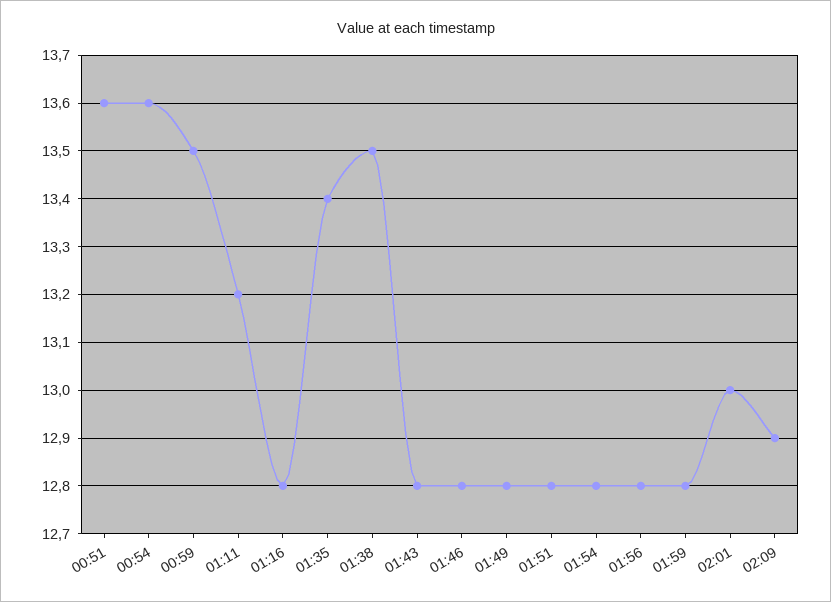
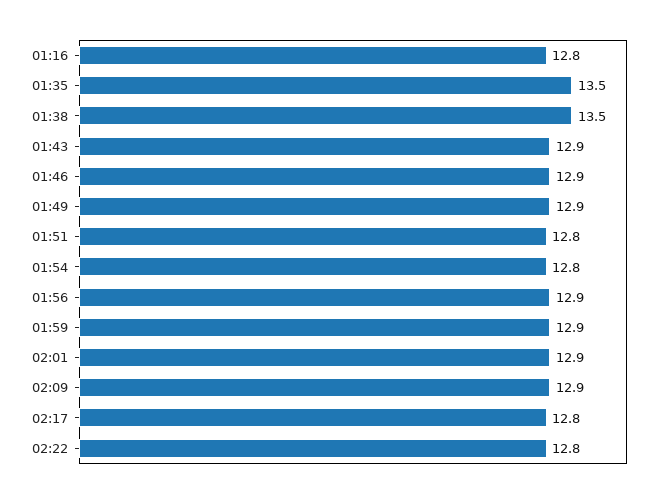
00:51: 13.6 -> none
00:54: 13.6 -> none
00:59: 13.5 -> none
01:11: 13.2 -> none
01:35: 13.4 -> 13.5
01:43: 12.8 -> 12.9
01:46: 12.8 -> 12.9
01:49: 12.8 -> 12.9
01:56: 12.8 -> 12.9
01:59: 12.8 -> 12.9
02:01: 13 -> 12.9
02:17: none -> 12.8
02:22: none -> 12.8

